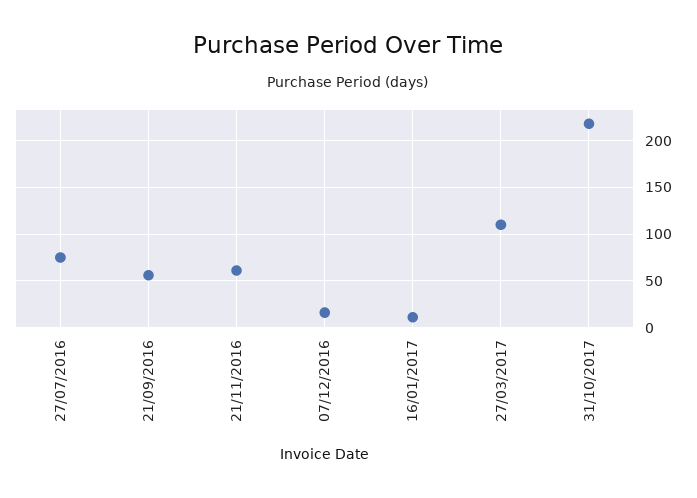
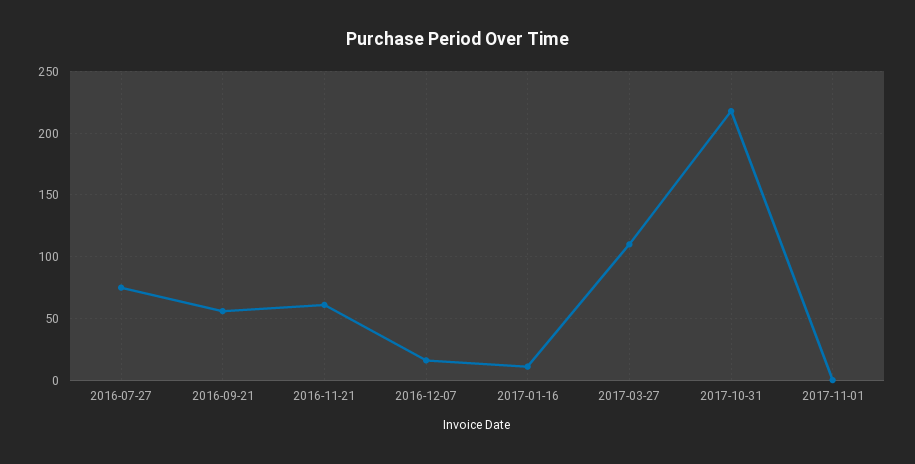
2017-11-01: none -> 0

